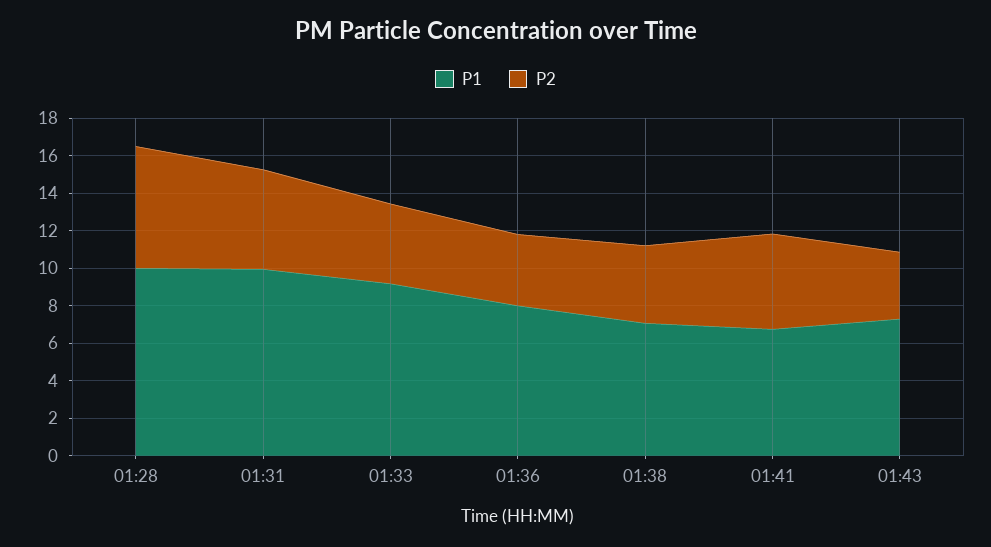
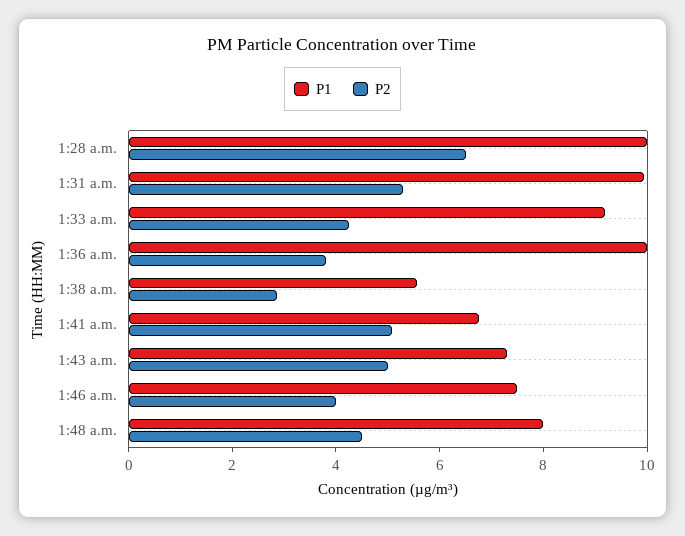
P1, 01:36: 8 -> 10
P1, 01:38: 7 -> 5.5
P2, 01:38: 4 -> 3
P2, 01:43: 3.5 -> 5
P1, 1:46 a.m.: none -> 7.5
P2, 1:46 a.m.: none -> 4
P1, 1:48 a.m.: none -> 8
P2, 1:48 a.m.: none -> 4.5

